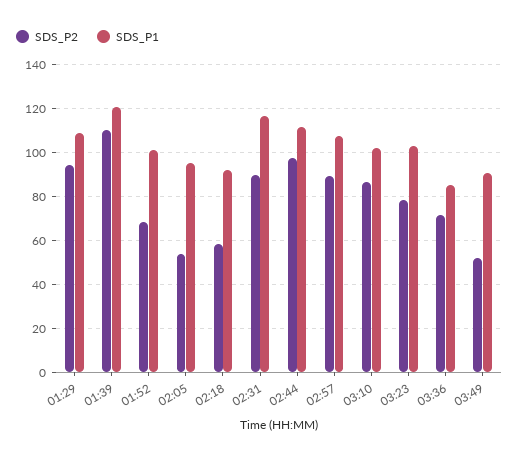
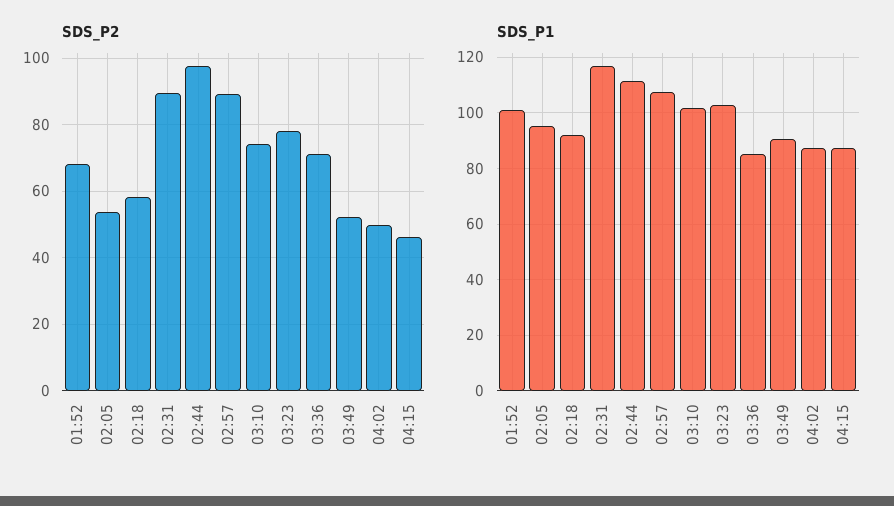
SDS_P2, 01:29: 95 -> none
SDS_P1, 01:29: 110 -> none
SDS_P2, 01:39: 110 -> none
SDS_P1, 01:39: 120 -> none
SDS_P2, 03:10: 85 -> 74
SDS_P2, 04:02: none -> 50
SDS_P2, 04:15: none -> 46
SDS_P1, 04:02: none -> 87.5
SDS_P1, 04:15: none -> 87.5

